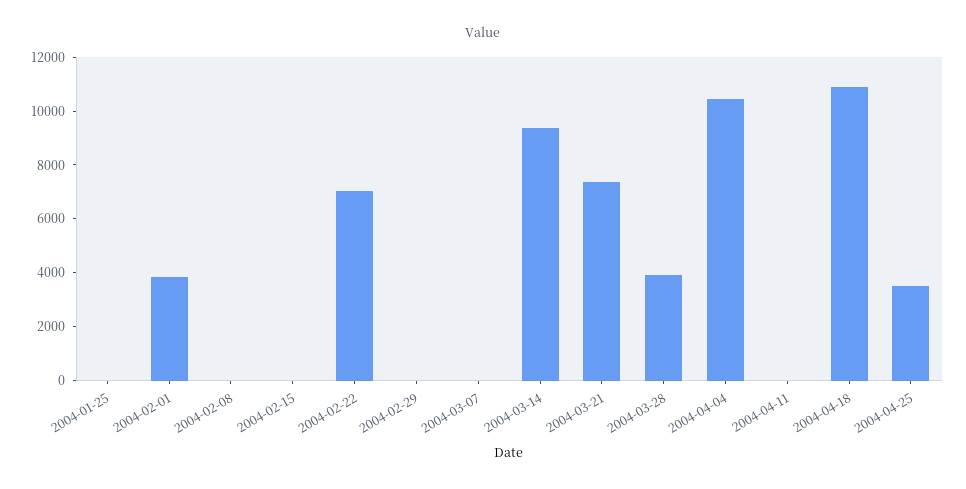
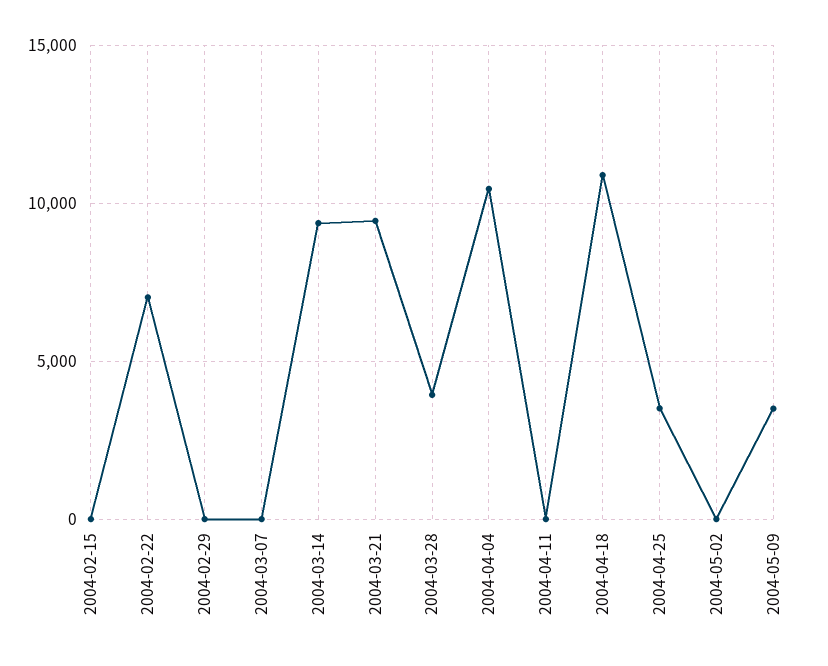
2004-01-25: 0 -> none
2004-02-01: 4000 -> none
2004-02-08: 0 -> none
2004-03-21: 7500 -> 9500
2004-05-02: none -> 0
2004-05-09: none -> 3500

